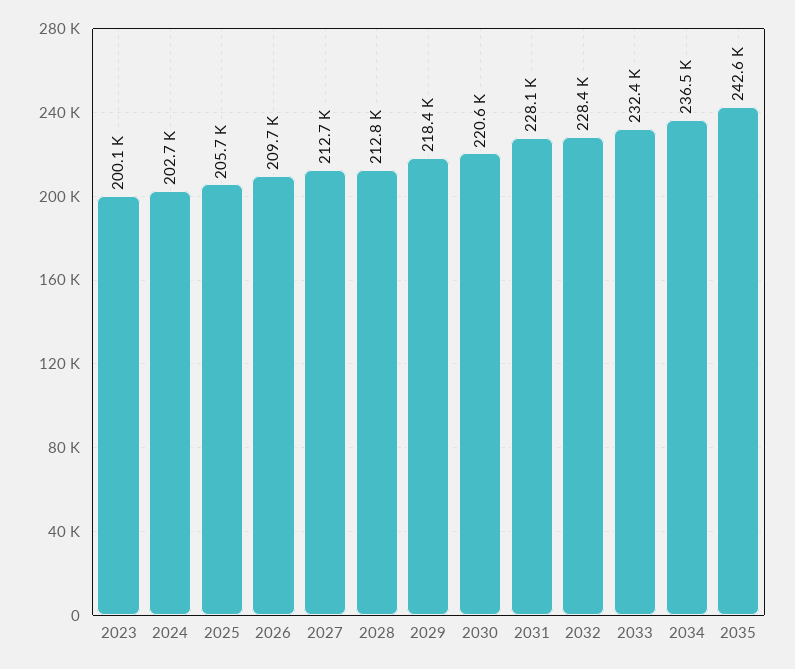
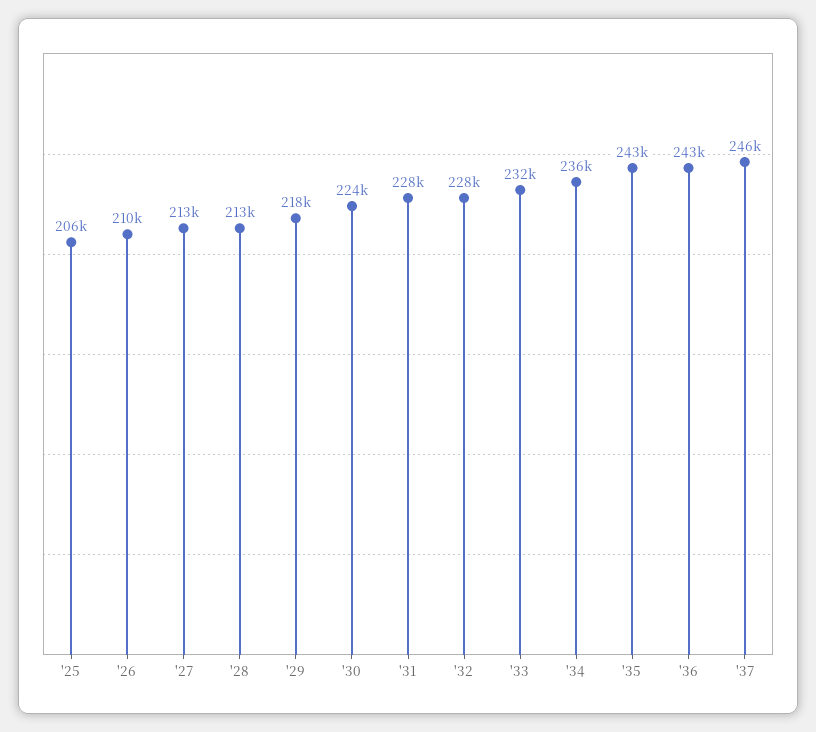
2023: 200100 -> none
2024: 202700 -> none
2030: 220600 -> 224000
'36: none -> 243000
'37: none -> 246000

